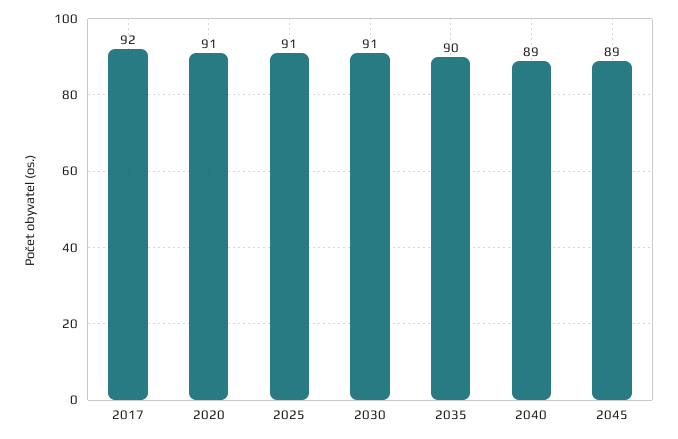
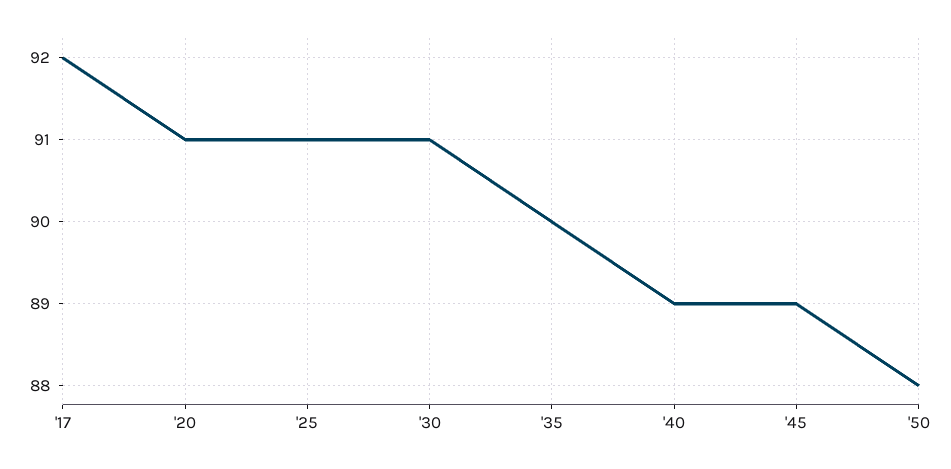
'50: none -> 88

